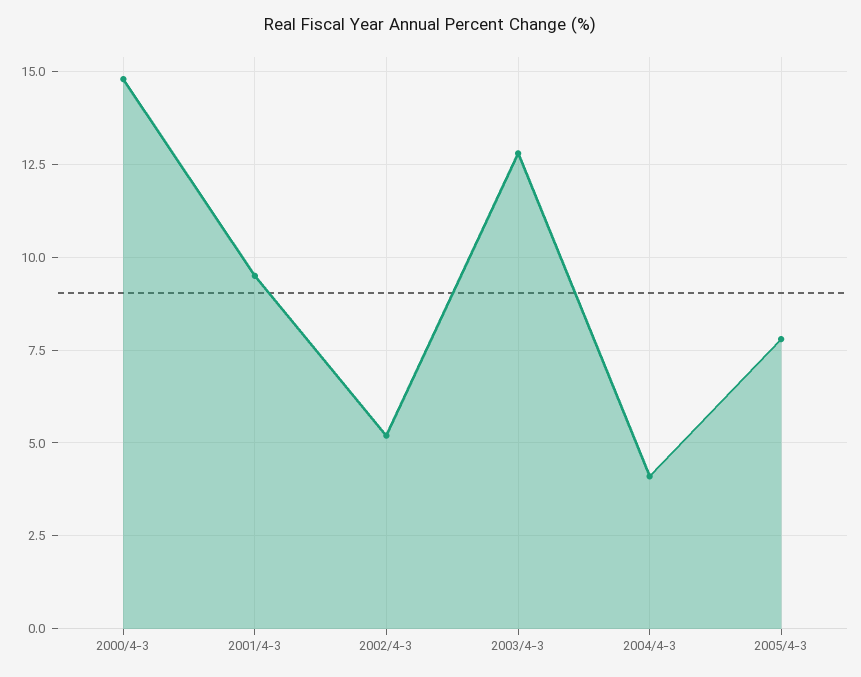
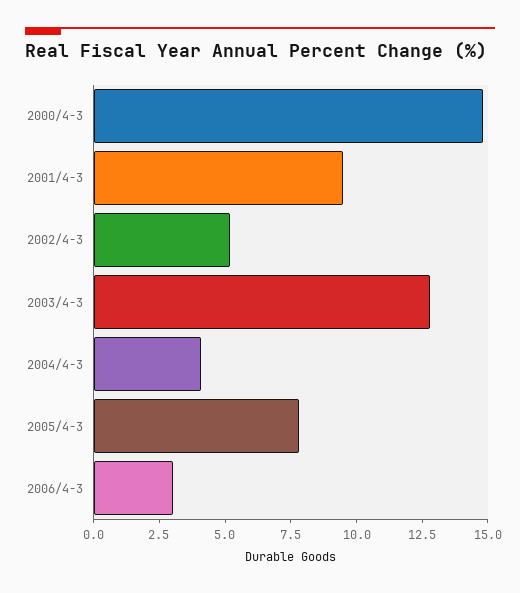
2006/4-3: none -> 3

